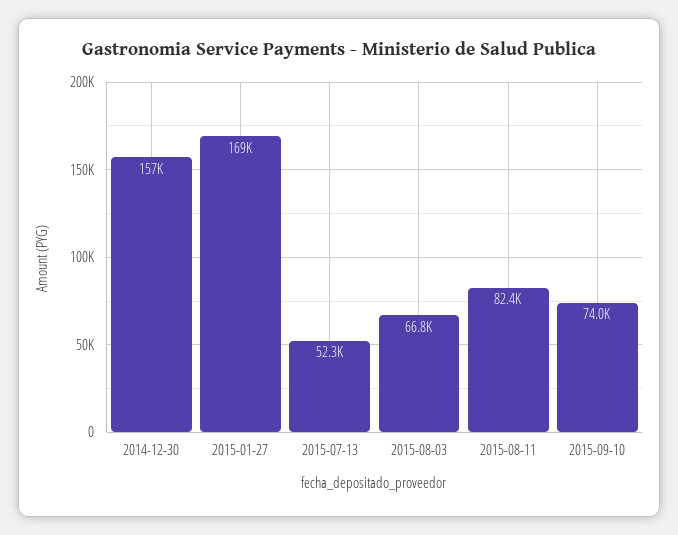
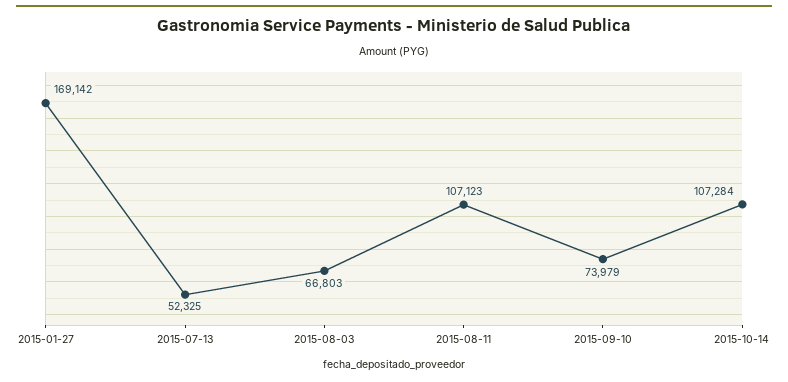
2014-12-30: 157000 -> none
2015-08-11: 82400 -> 107123
2015-10-14: none -> 107284

